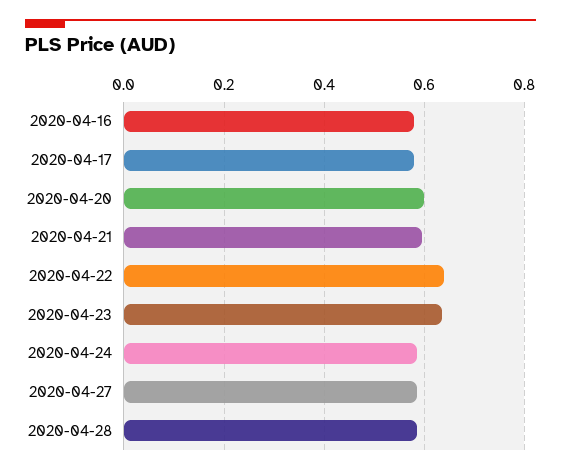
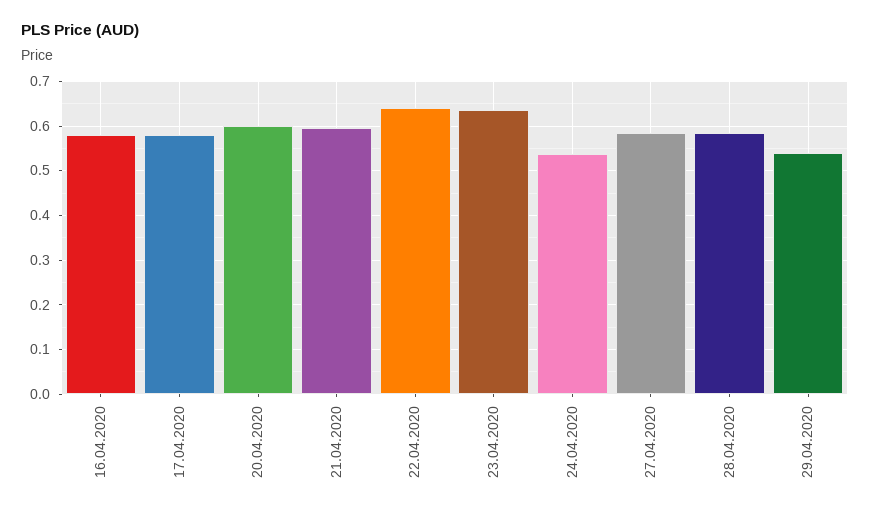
2020-04-24: 0.58 -> 0.54
29.04.2020: none -> 0.54

